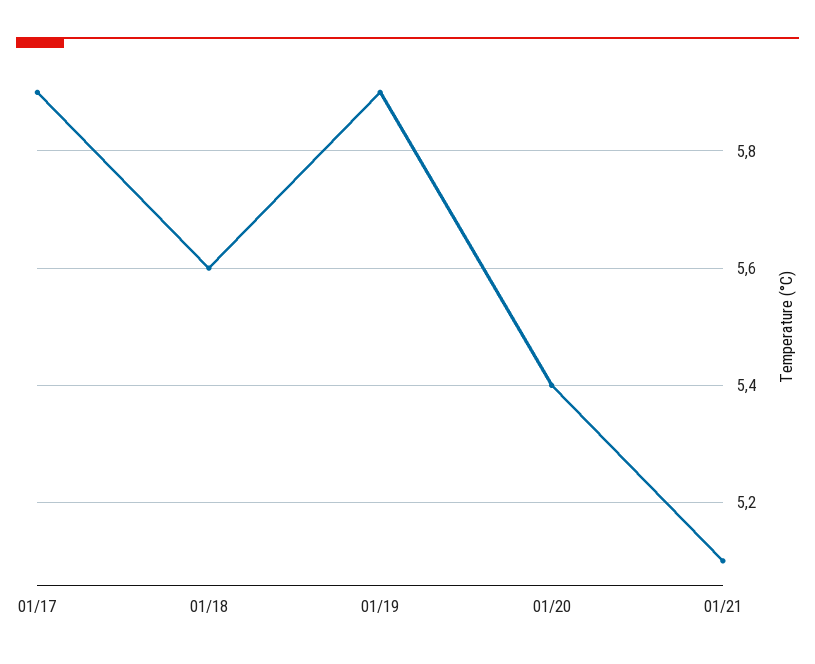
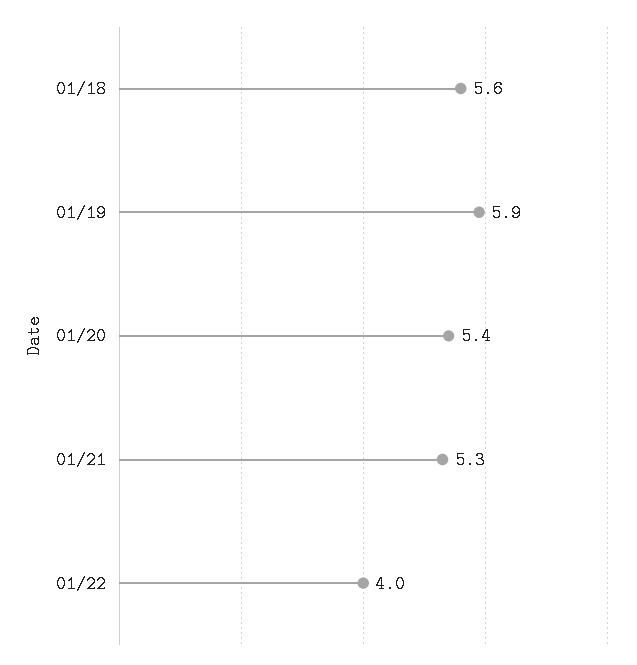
01/17: 5.9 -> none
01/21: 5.1 -> 5.3
01/22: none -> 4

